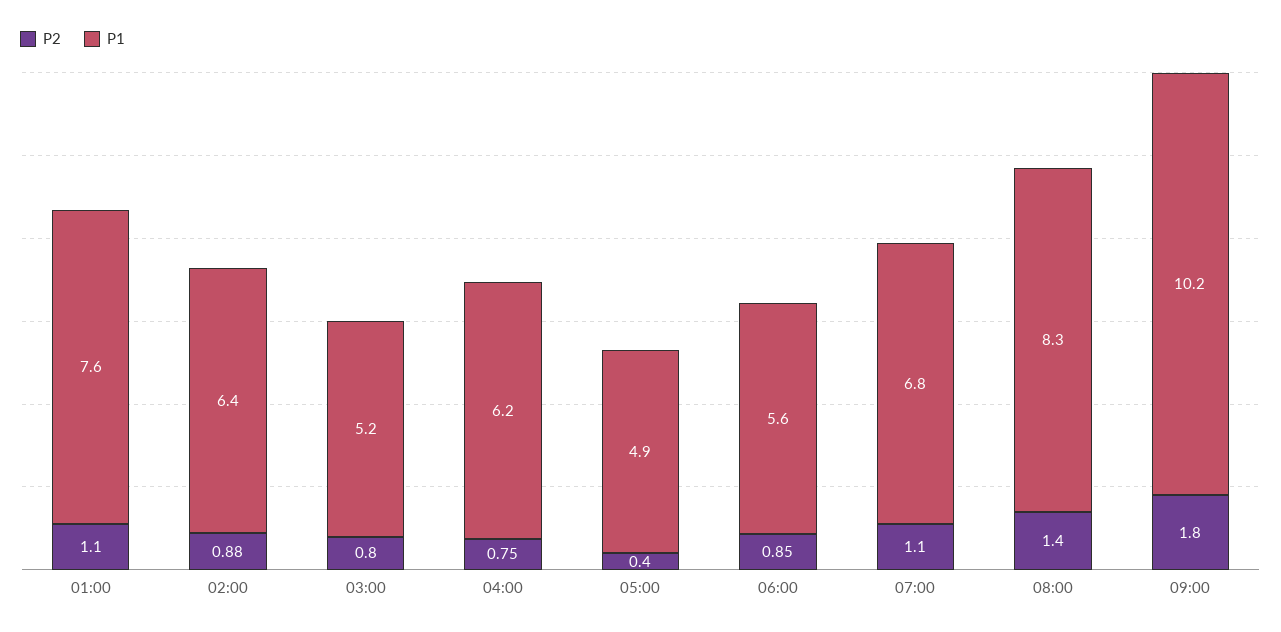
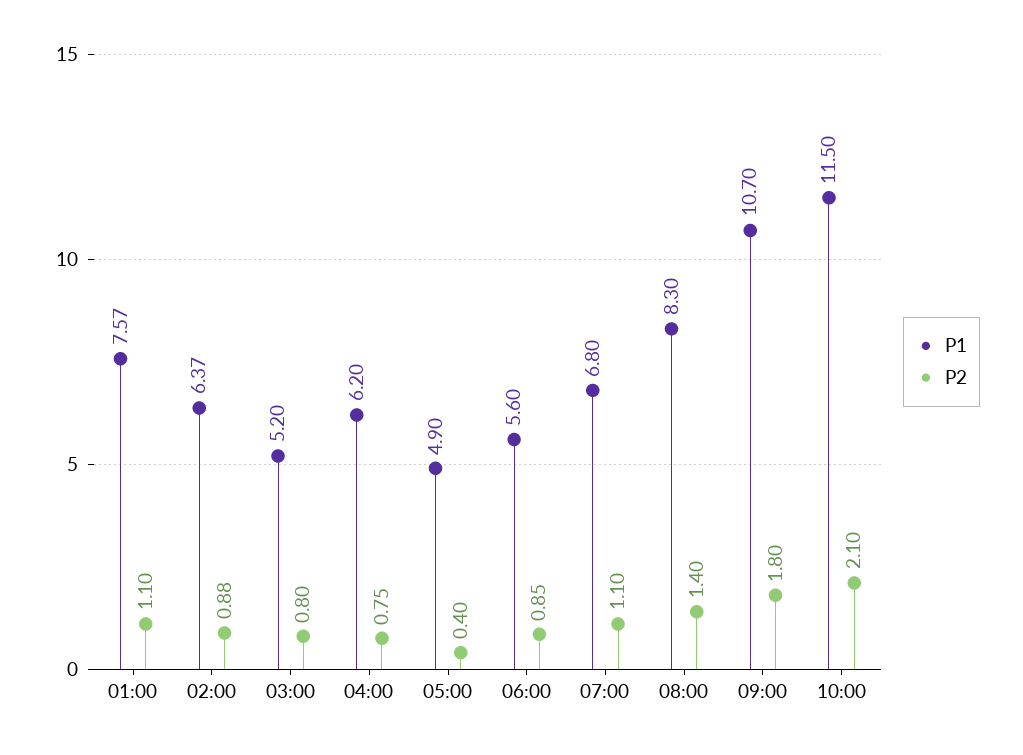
P1, 09:00: 10.2 -> 10.7
P1, 10:00: none -> 11.5
P2, 10:00: none -> 2.1

